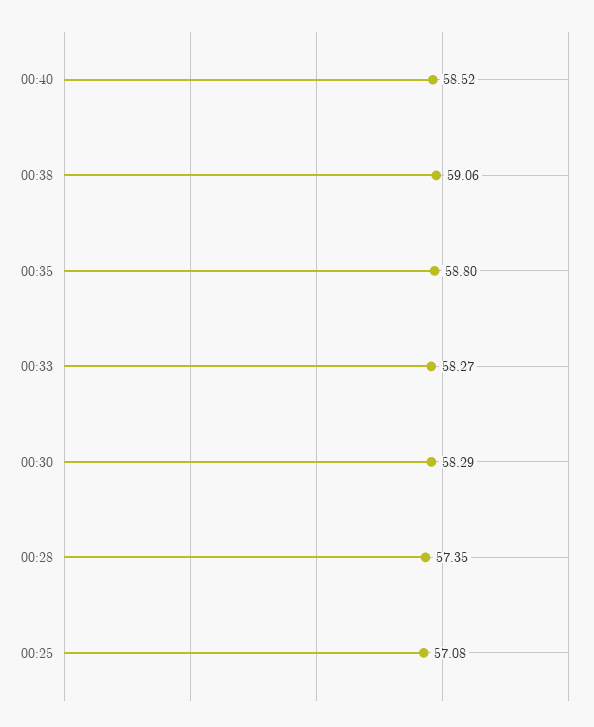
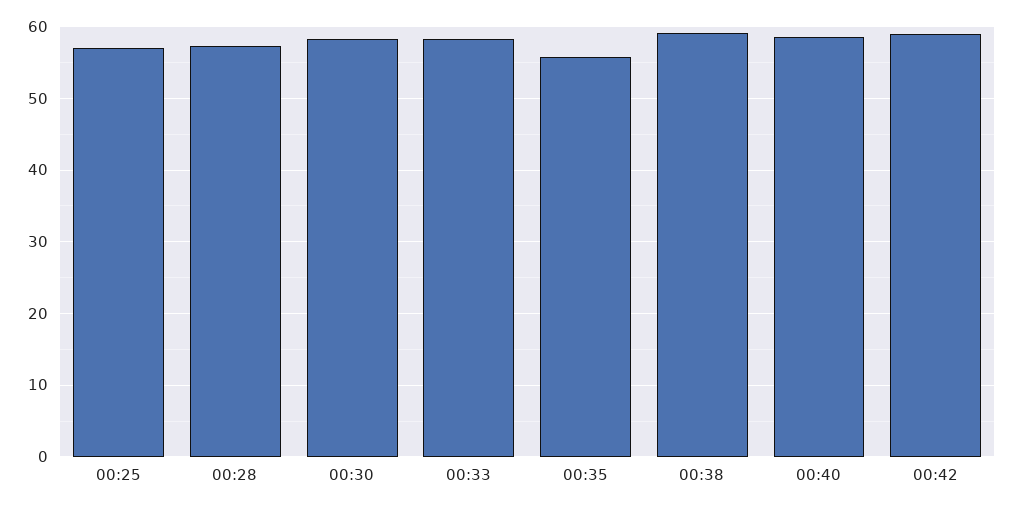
00:35: 58.8 -> 56
00:42: none -> 59

